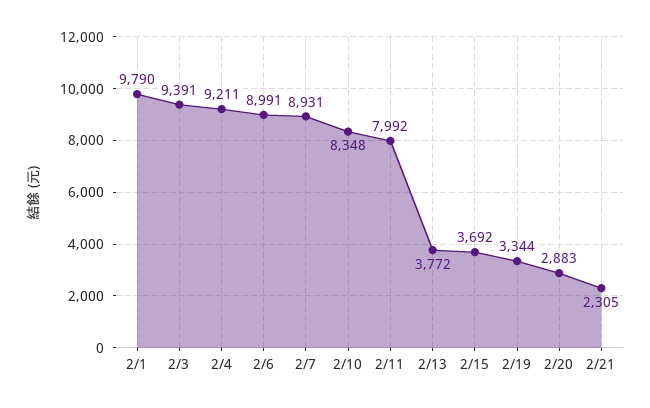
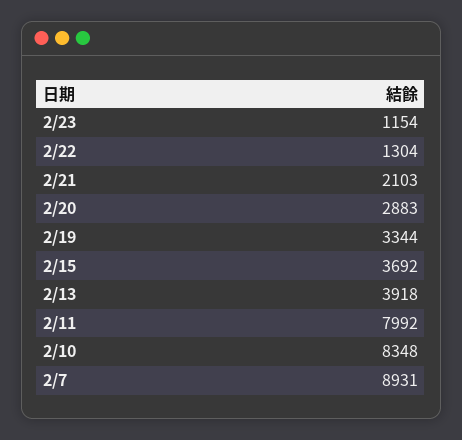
2/1: 9790 -> none
2/3: 9391 -> none
2/4: 9211 -> none
2/6: 8991 -> none
2/13: 3772 -> 3918
2/21: 2305 -> 2103
2/23: none -> 1154
2/22: none -> 1304

